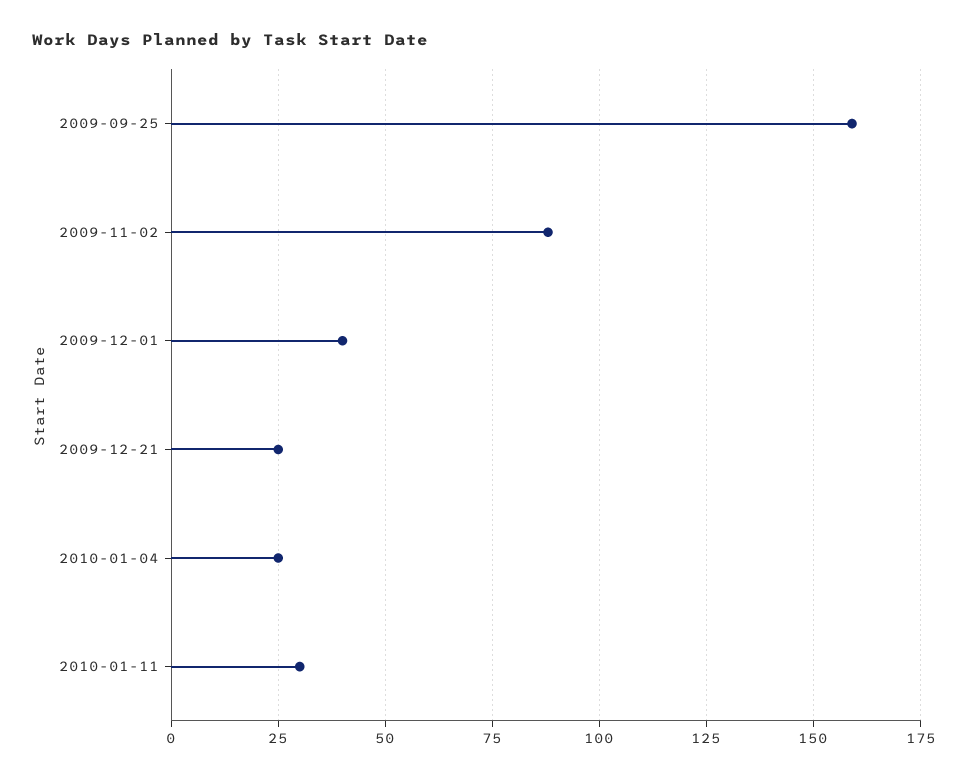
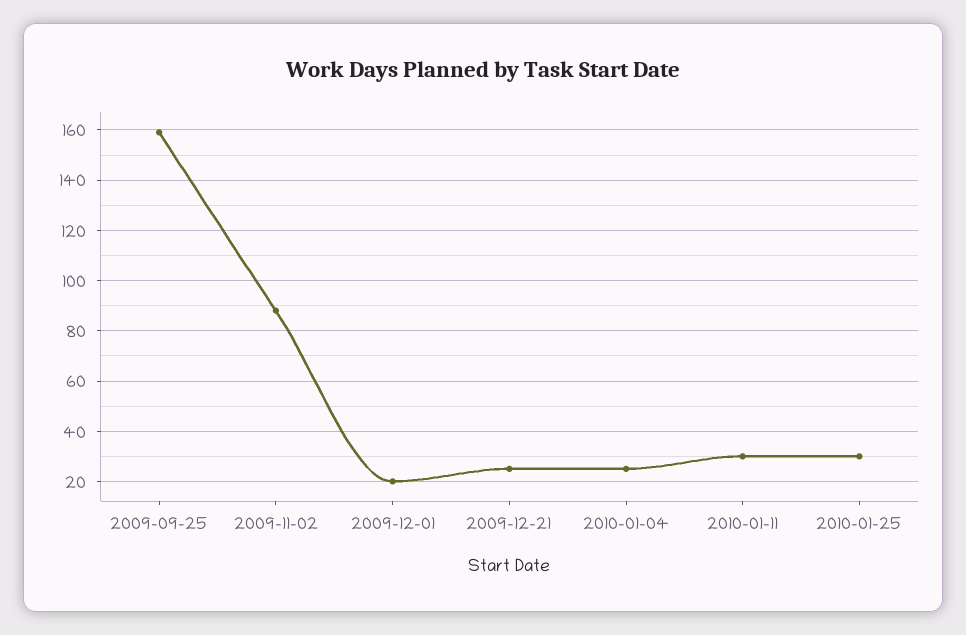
2009-12-01: 40 -> 20
2010-01-25: none -> 30

